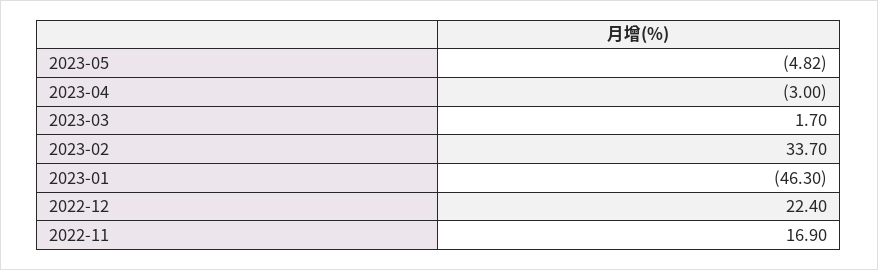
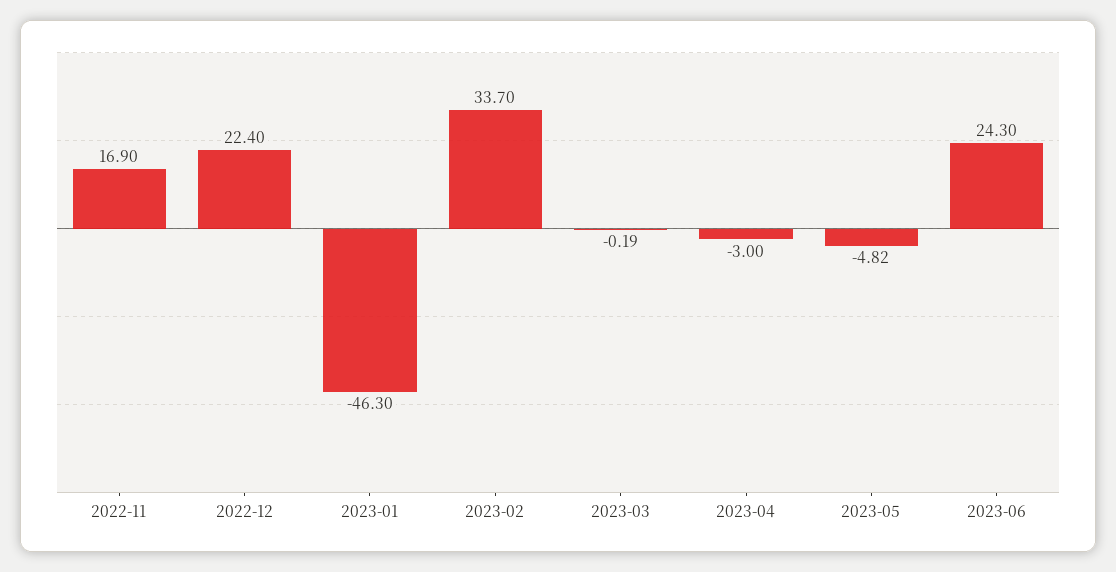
2023-03: 1.7 -> -0.19
2023-06: none -> 24.3

